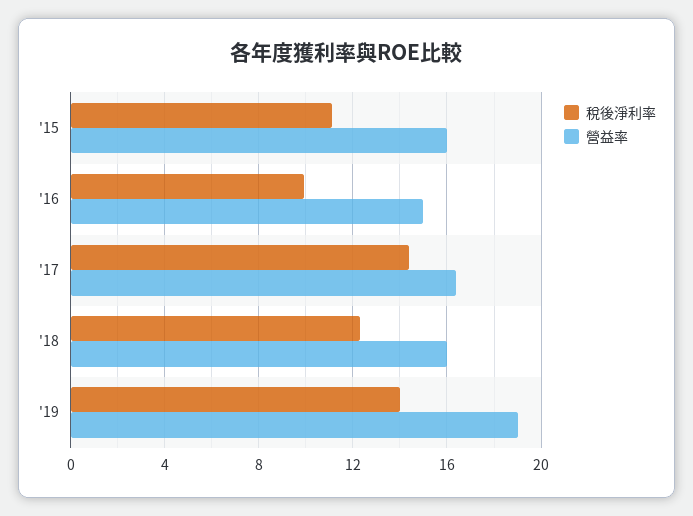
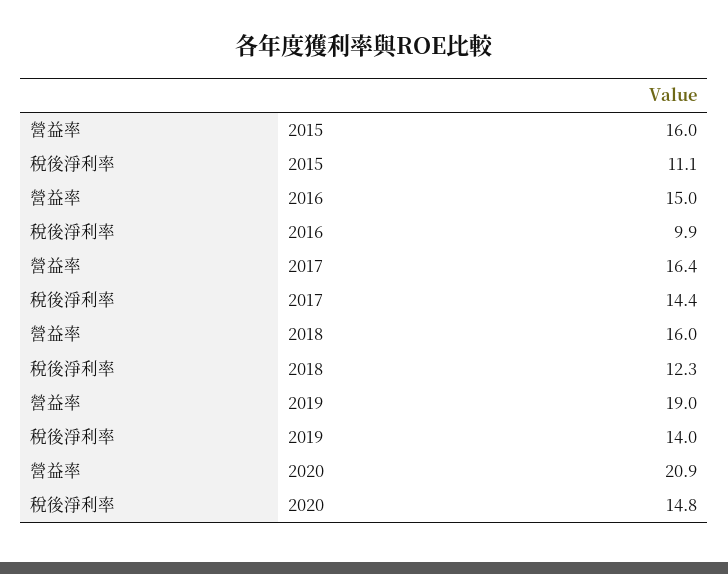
營益率, 2020: none -> 20.9
稅後淨利率, 2020: none -> 14.8

